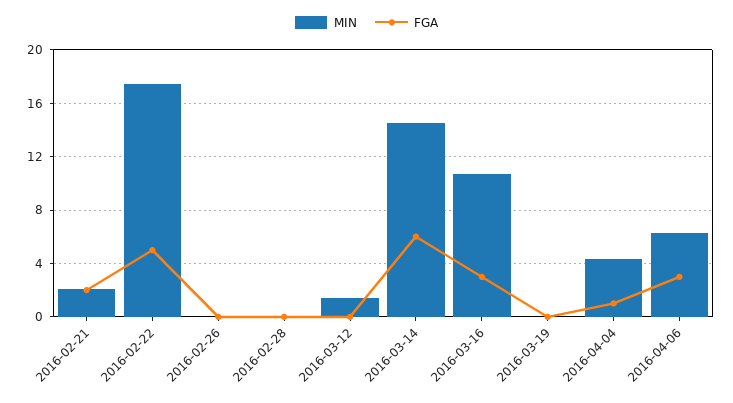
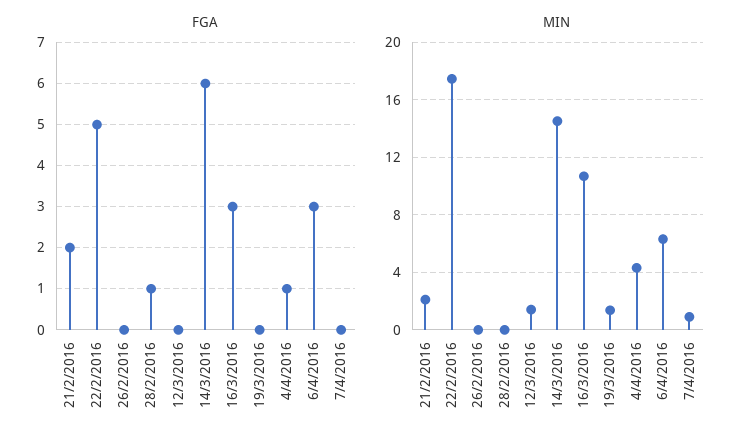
FGA, 2016-02-28: 0 -> 1
MIN, 2016-03-19: 0 -> 1.5
FGA, 7/4/2016: none -> 0
MIN, 7/4/2016: none -> 1

